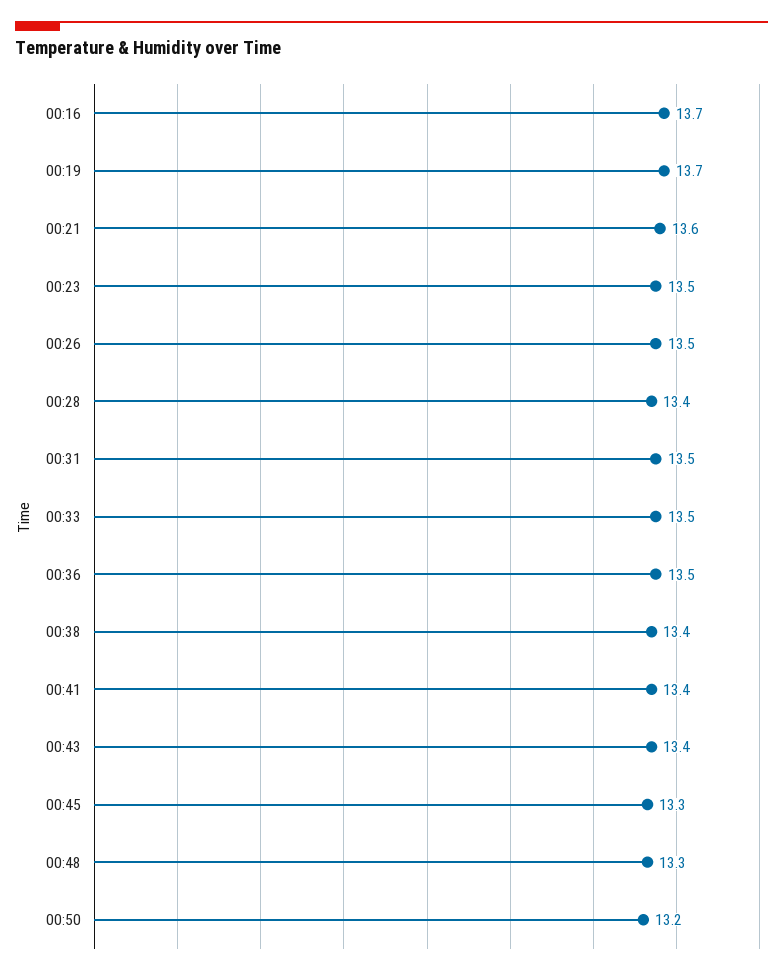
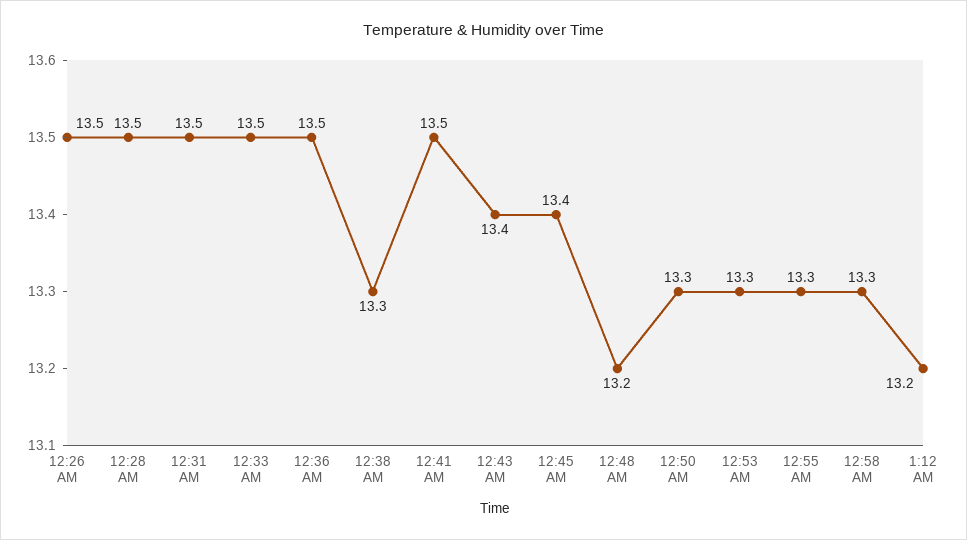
00:16: 13.7 -> none
00:19: 13.7 -> none
00:21: 13.6 -> none
00:23: 13.5 -> none
00:28: 13.4 -> 13.5
00:38: 13.4 -> 13.3
00:41: 13.4 -> 13.5
00:45: 13.3 -> 13.4
00:48: 13.3 -> 13.2
00:50: 13.2 -> 13.3
12:53 AM: none -> 13.3
12:55 AM: none -> 13.3
12:58 AM: none -> 13.3
1:12 AM: none -> 13.2

